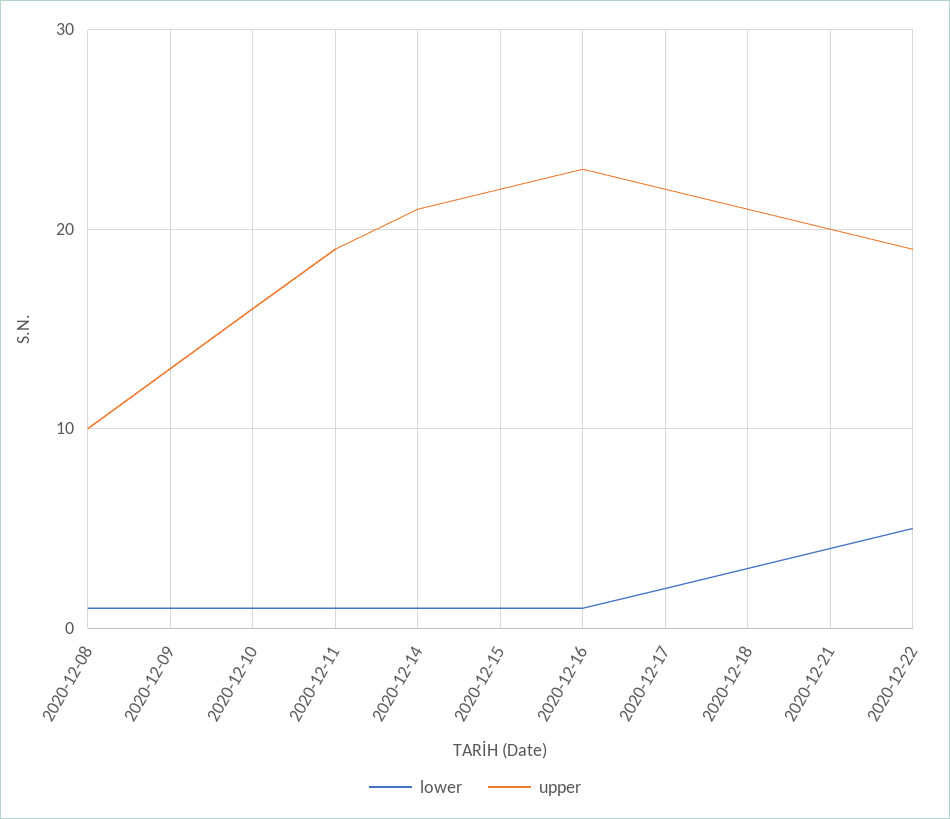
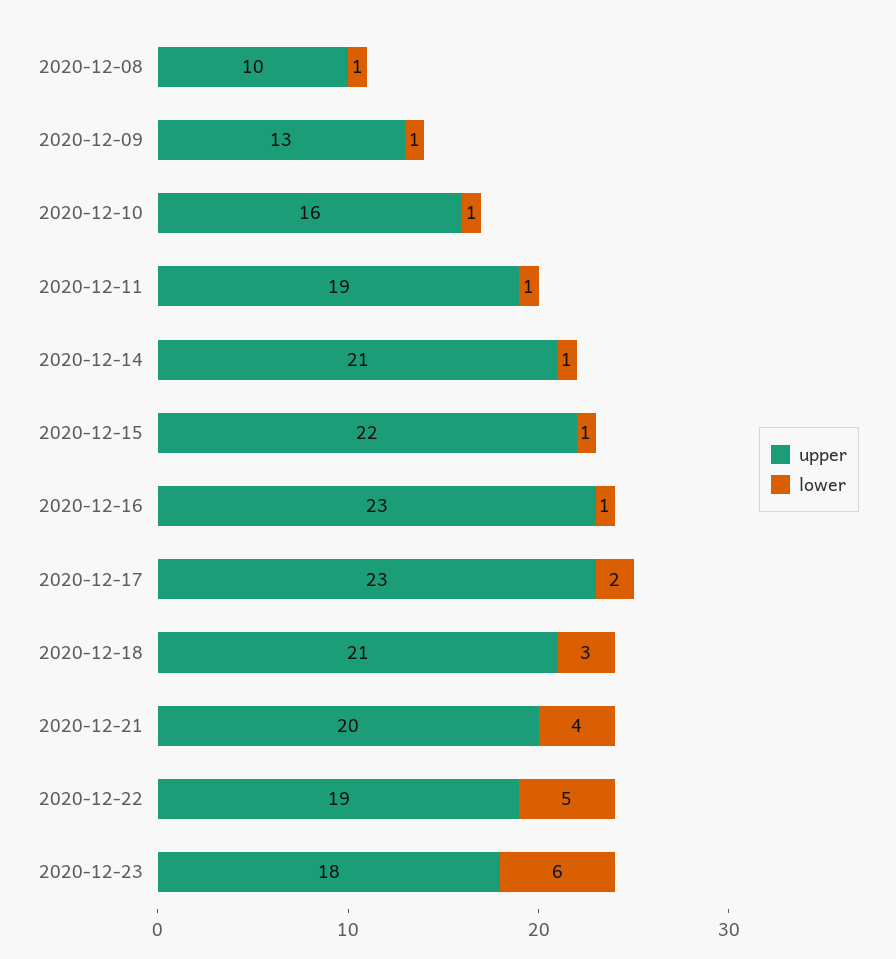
upper, 2020-12-17: 22 -> 23
upper, 2020-12-23: none -> 18
lower, 2020-12-23: none -> 6

